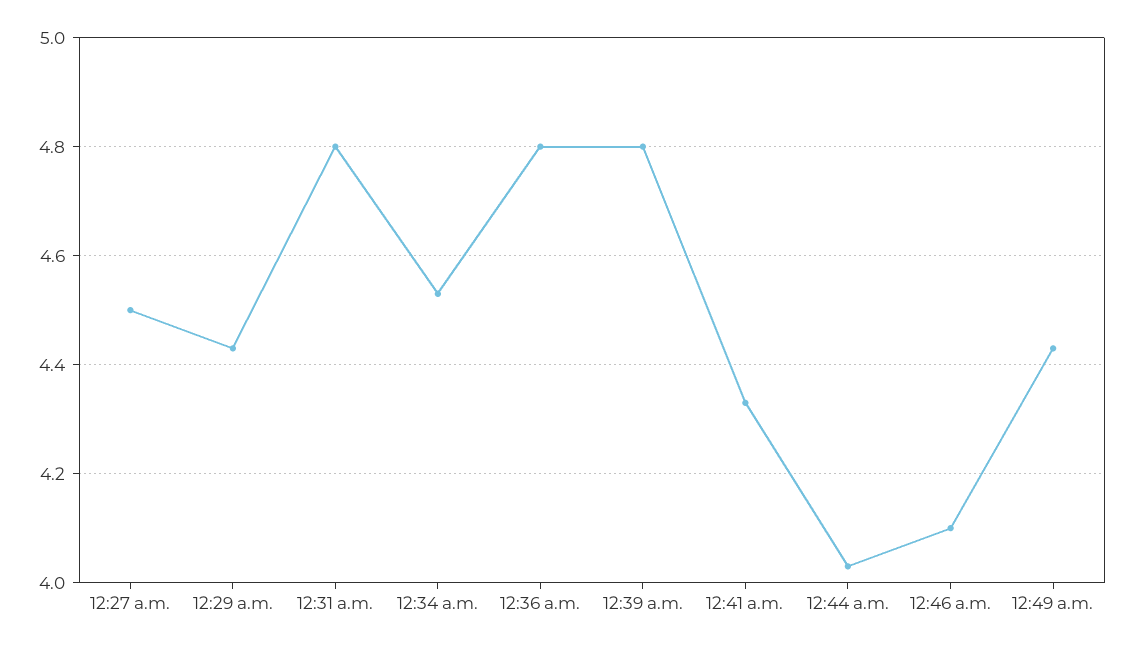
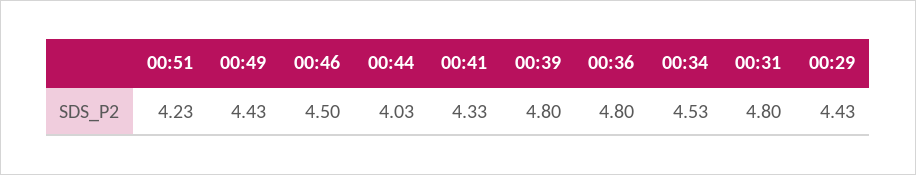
12:27 a.m.: 4.5 -> none
12:46 a.m.: 4.1 -> 4.5
00:51: none -> 4.23

